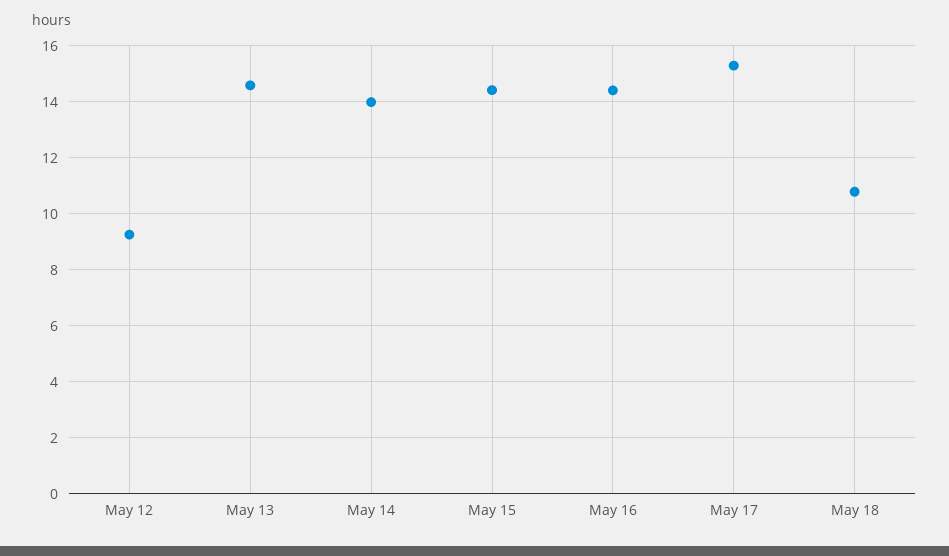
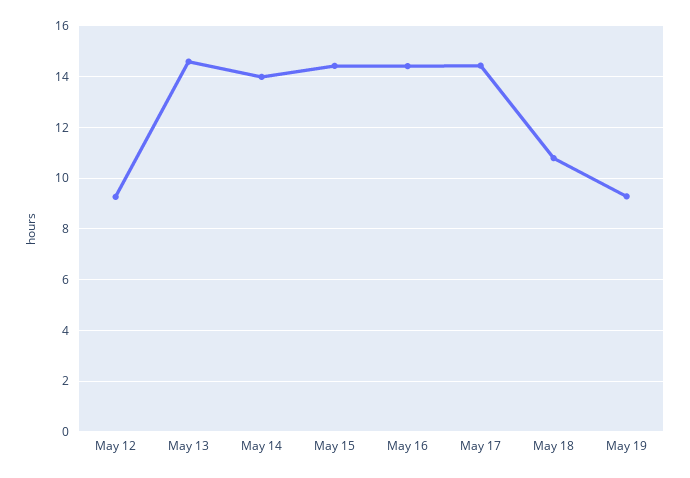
May 17: 15.25 -> 14.5
May 19: none -> 9.25

